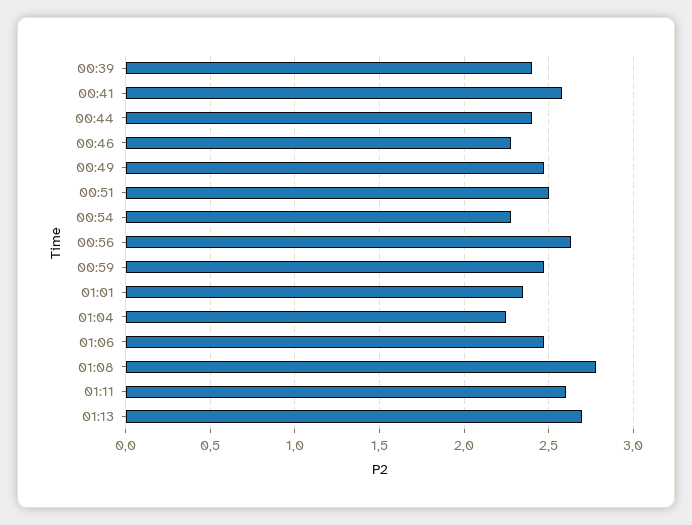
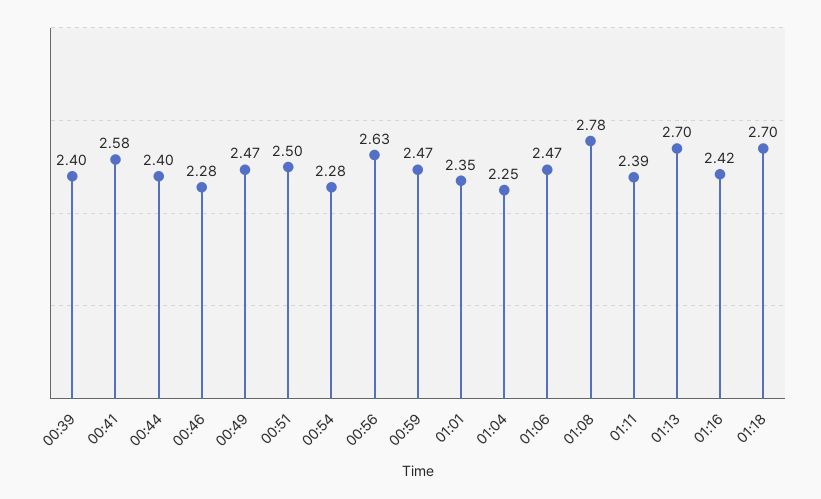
01:11: 2.6 -> 2.39
01:16: none -> 2.42
01:18: none -> 2.7

